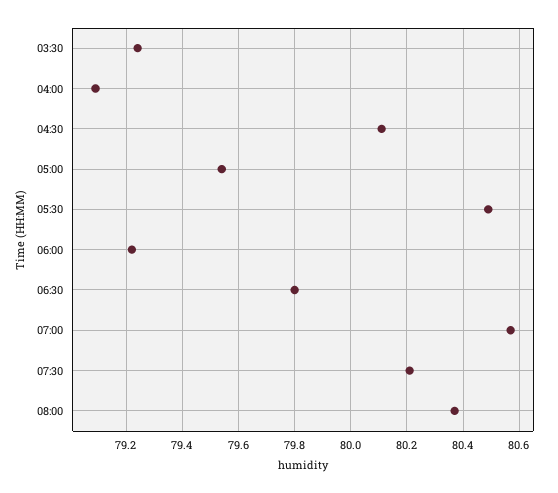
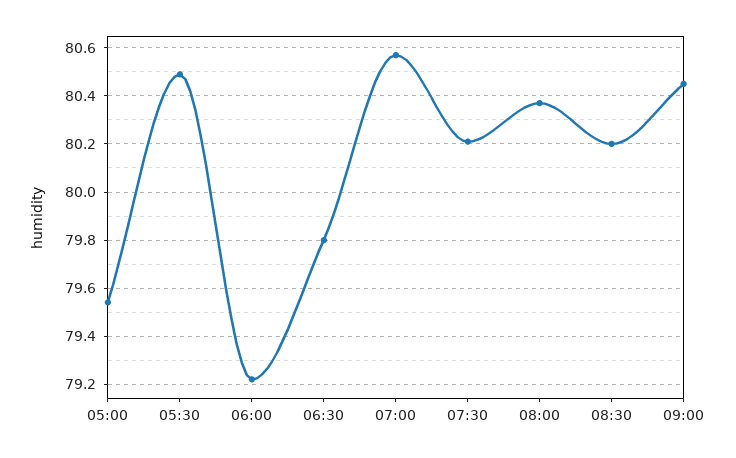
03:30: 79.25 -> none
04:00: 79.1 -> none
04:30: 80.1 -> none
08:30: none -> 80.2
09:00: none -> 80.45

